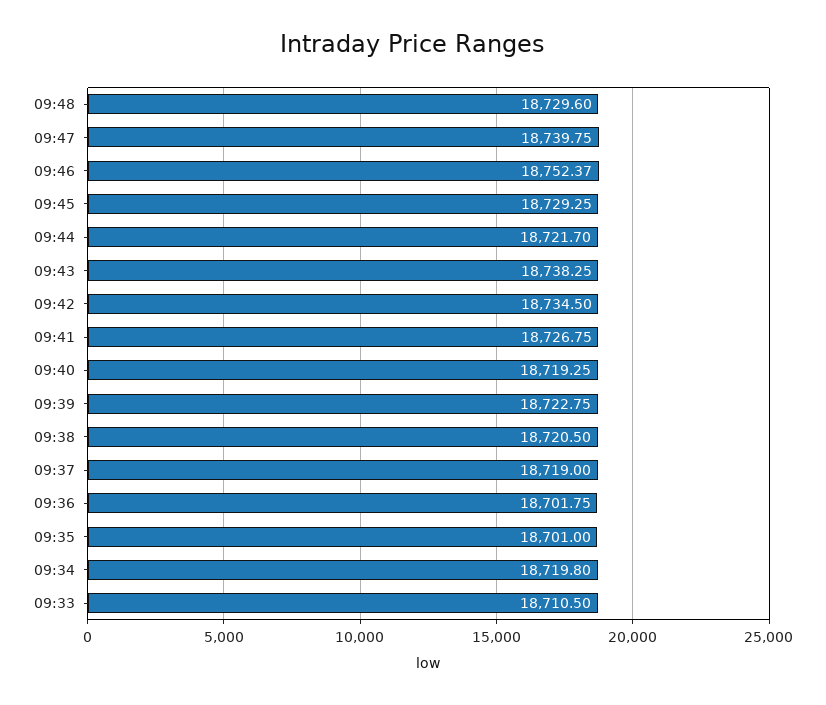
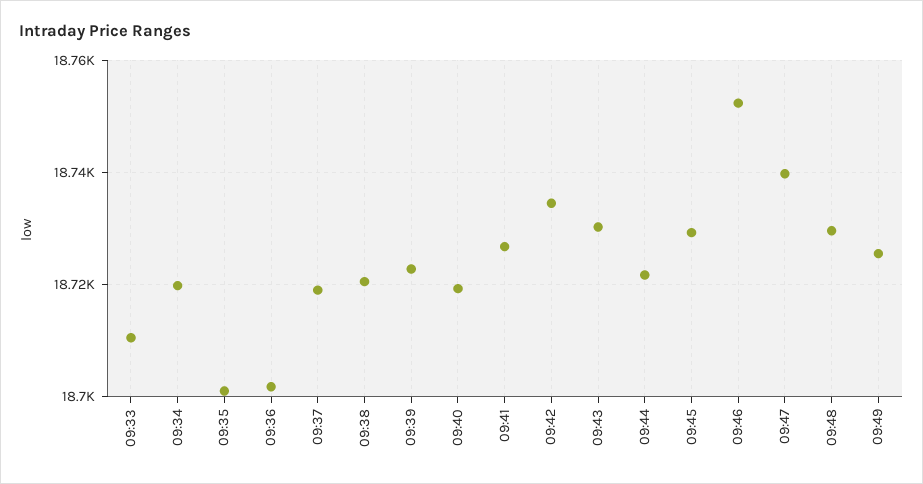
09:43: 18738.25 -> 18730
09:49: none -> 18726

